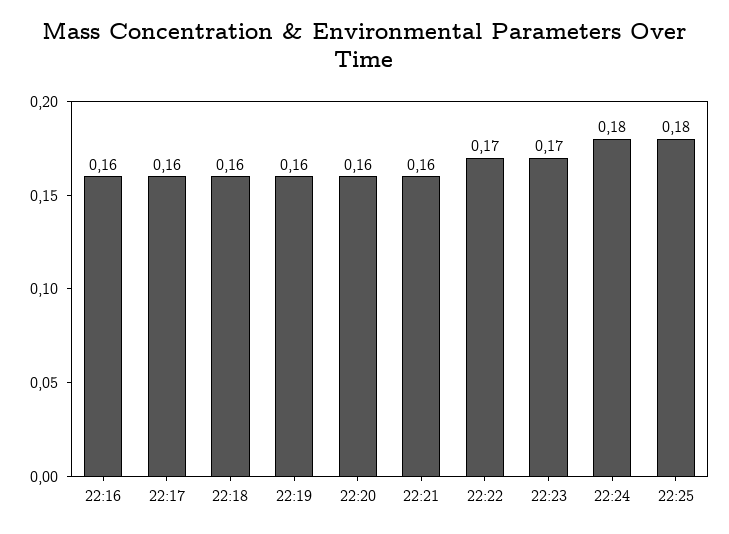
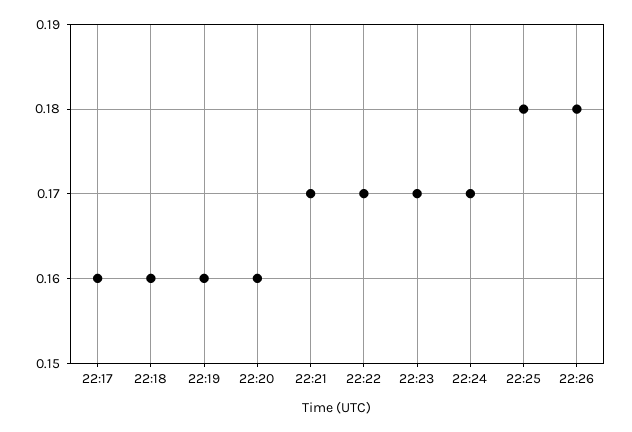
22:16: 0.16 -> none
22:21: 0.16 -> 0.17
22:24: 0.18 -> 0.17
22:26: none -> 0.18

